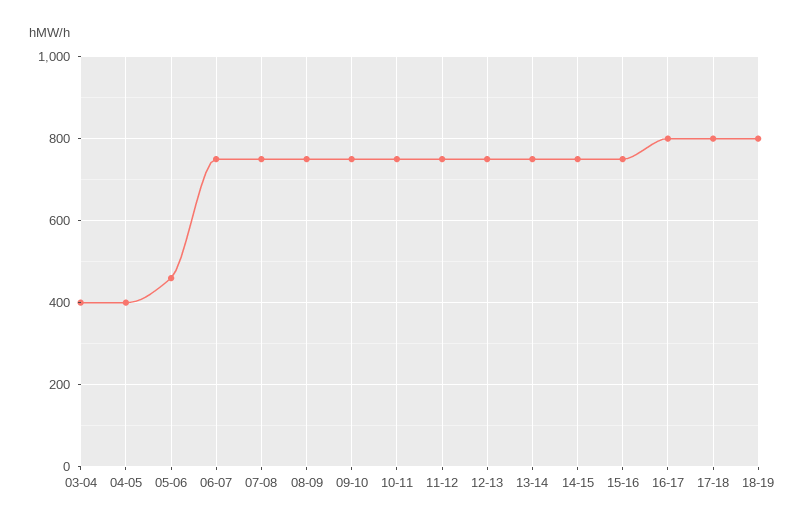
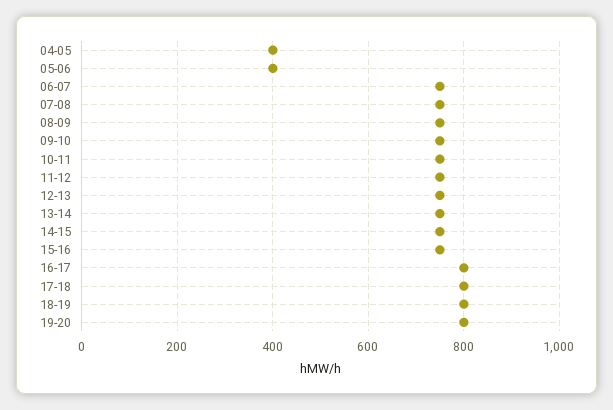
03-04: 400 -> none
05-06: 460 -> 400
19-20: none -> 800

